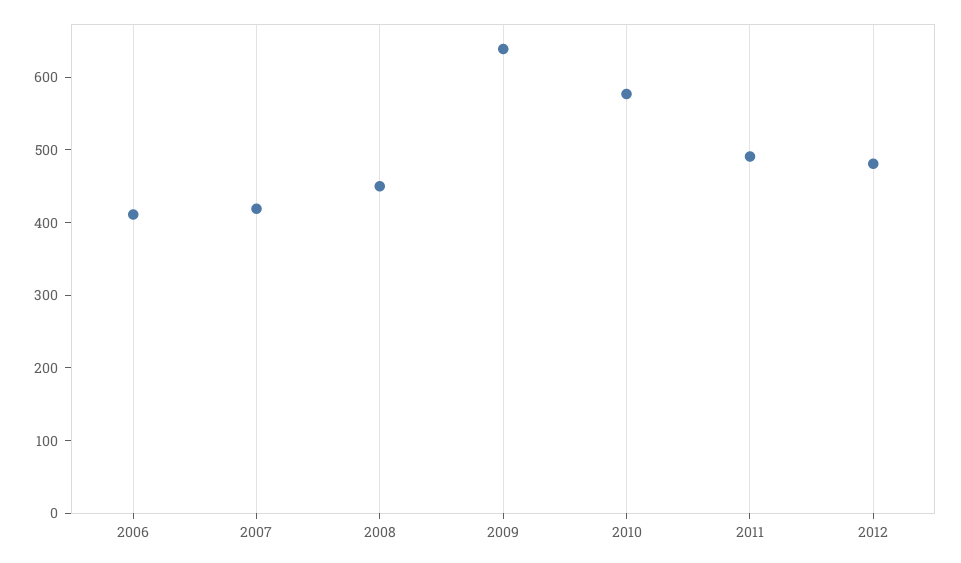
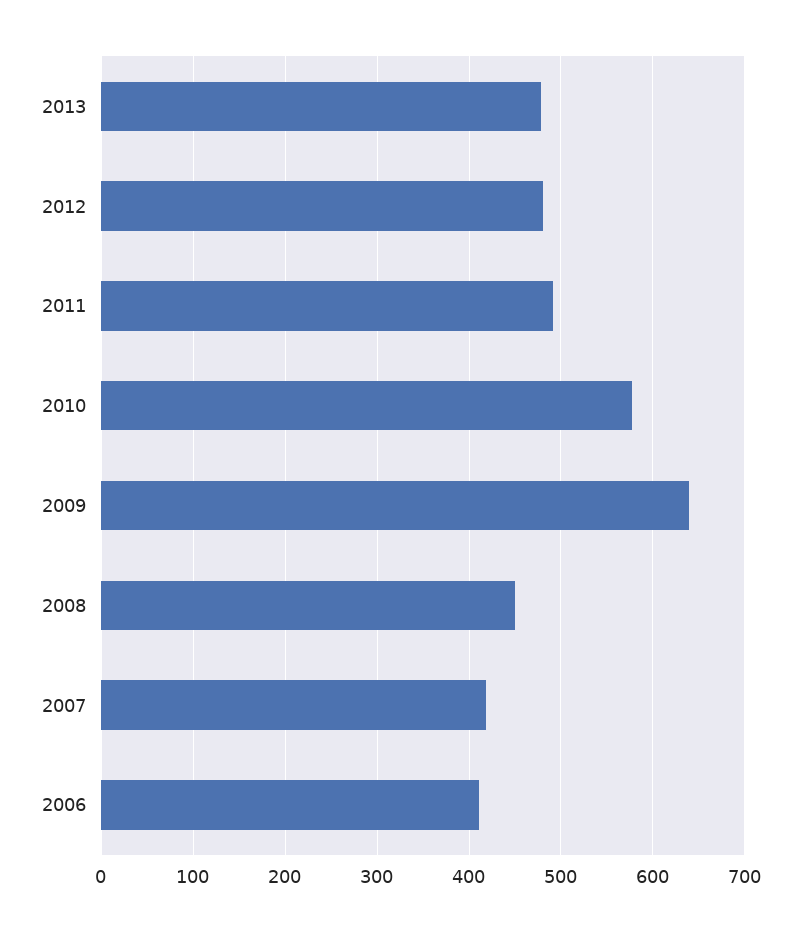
2013: none -> 480

